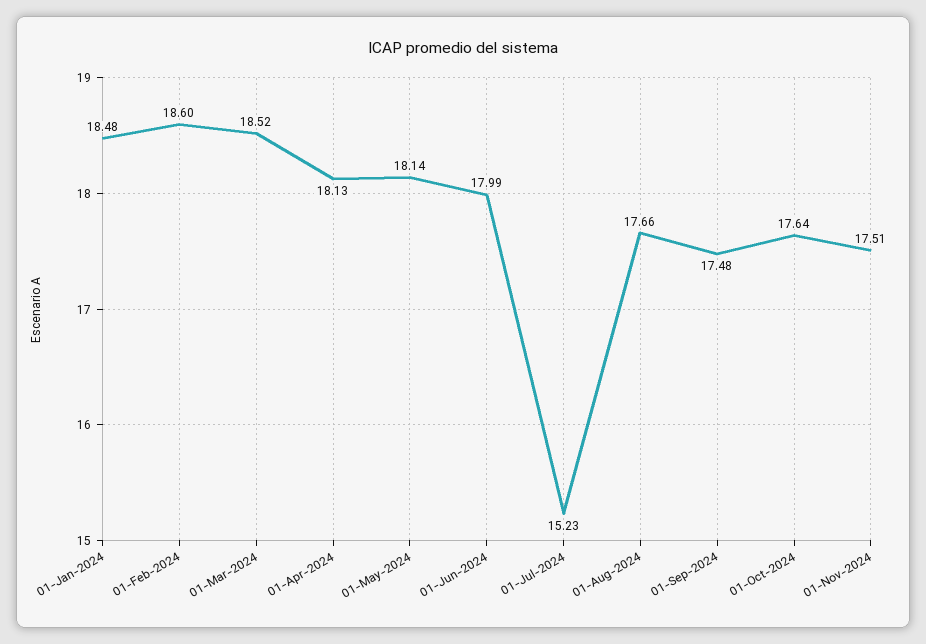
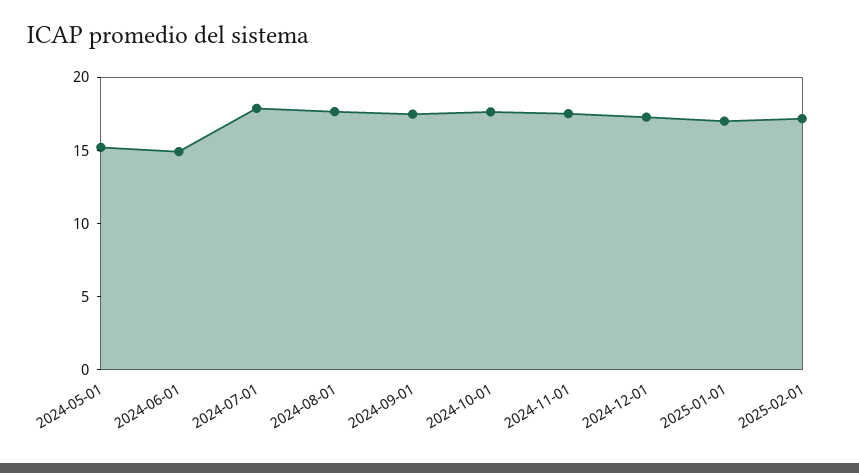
01-Jan-2024: 18.48 -> none
01-Feb-2024: 18.6 -> none
01-Mar-2024: 18.52 -> none
01-Apr-2024: 18.13 -> none
01-May-2024: 18.14 -> 15
01-Jun-2024: 17.99 -> 15
01-Jul-2024: 15.23 -> 18
2024-12-01: none -> 17
2025-01-01: none -> 17
2025-02-01: none -> 17

